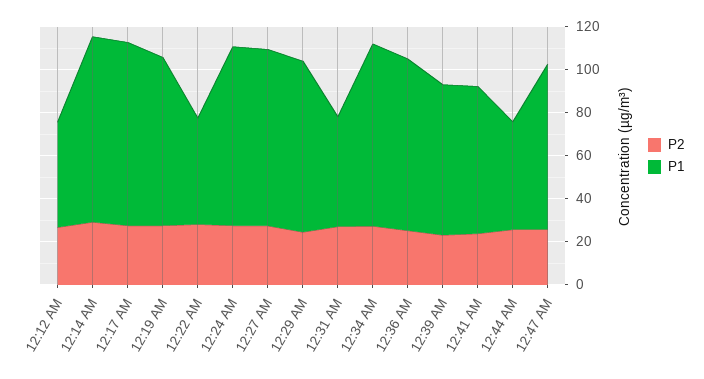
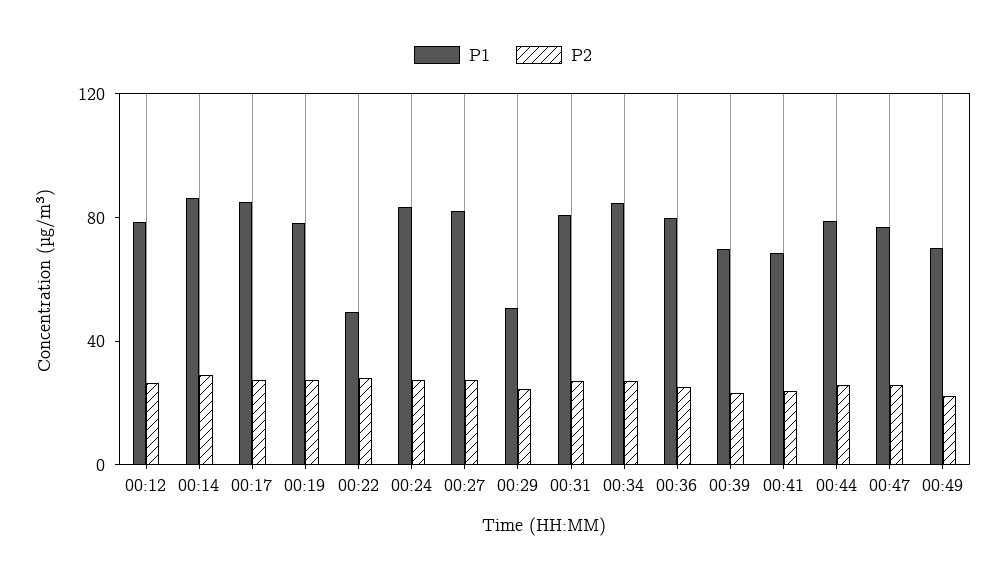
P1, 12:12 AM: 50 -> 80
P1, 12:29 AM: 80 -> 50
P1, 12:31 AM: 50 -> 80
P1, 12:44 AM: 50 -> 80
P1, 00:49: none -> 70
P2, 00:49: none -> 20

